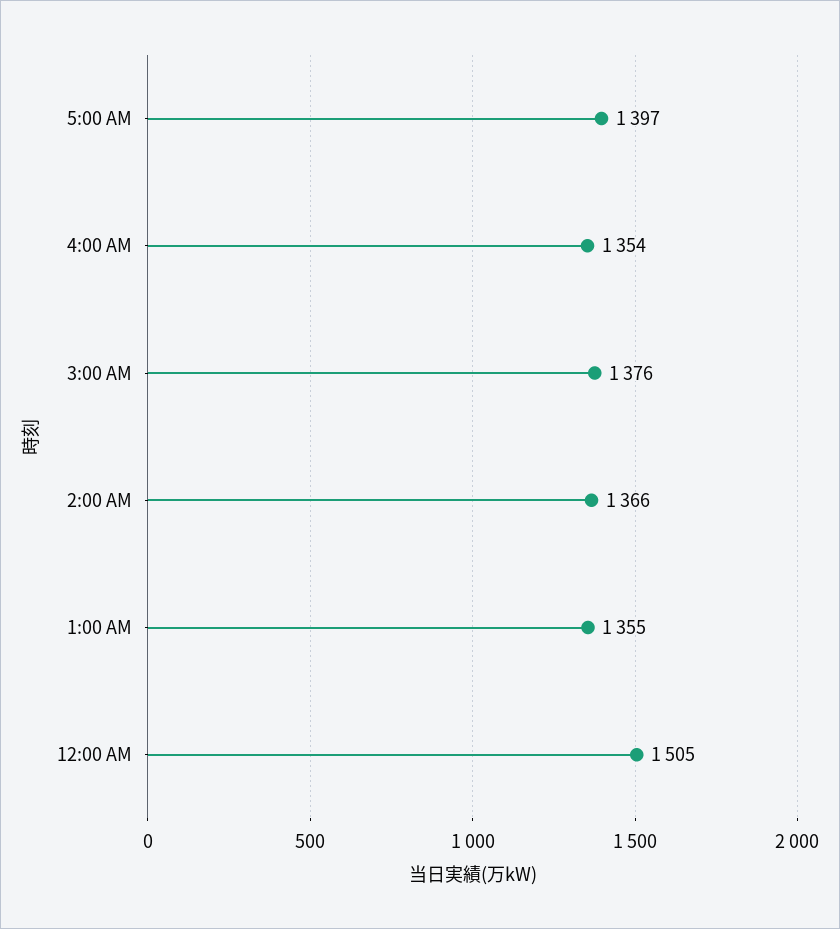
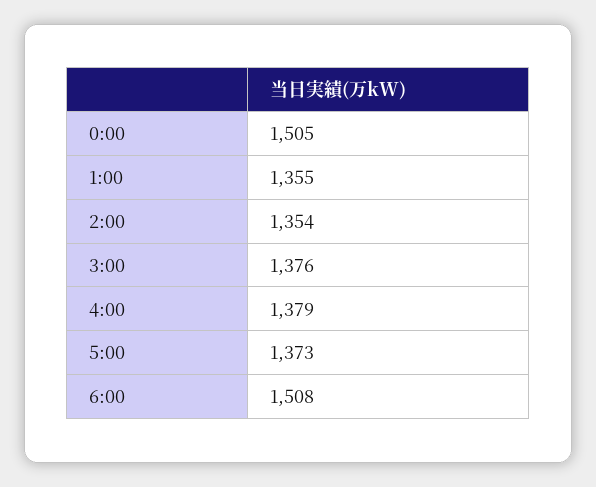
5:00 AM: 1397 -> 1373
4:00 AM: 1354 -> 1379
2:00 AM: 1366 -> 1354
6:00: none -> 1508

